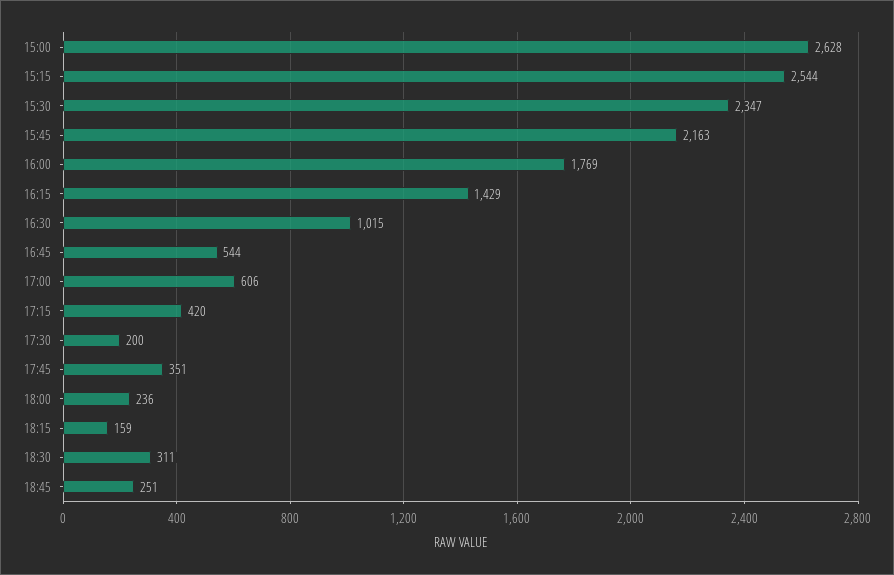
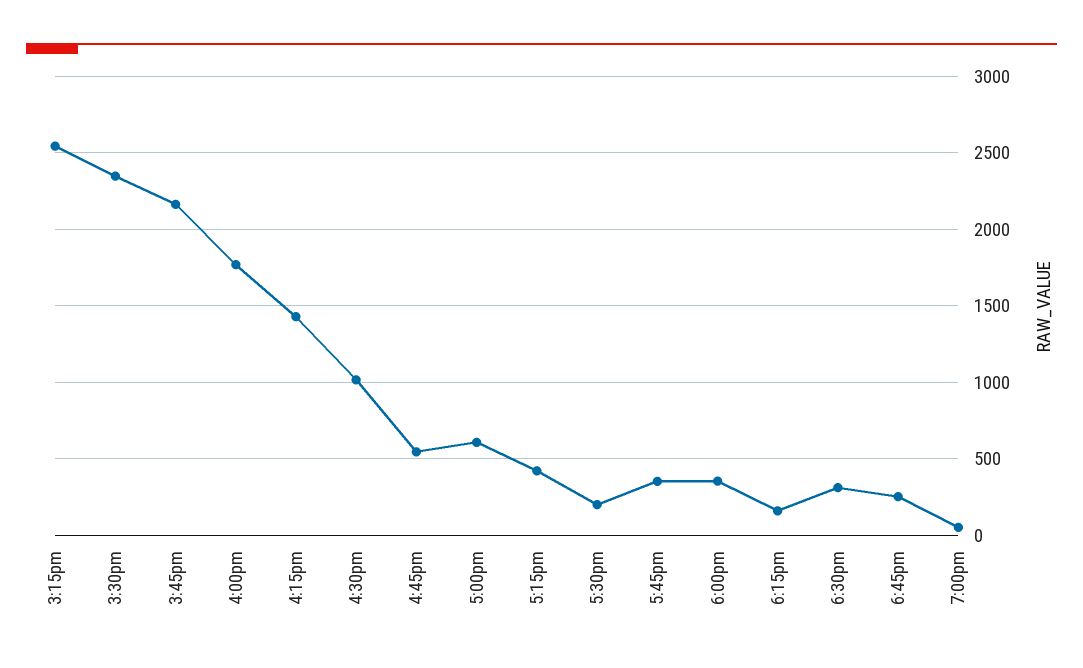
15:00: 2628 -> none
18:00: 236 -> 350
7:00pm: none -> 50

